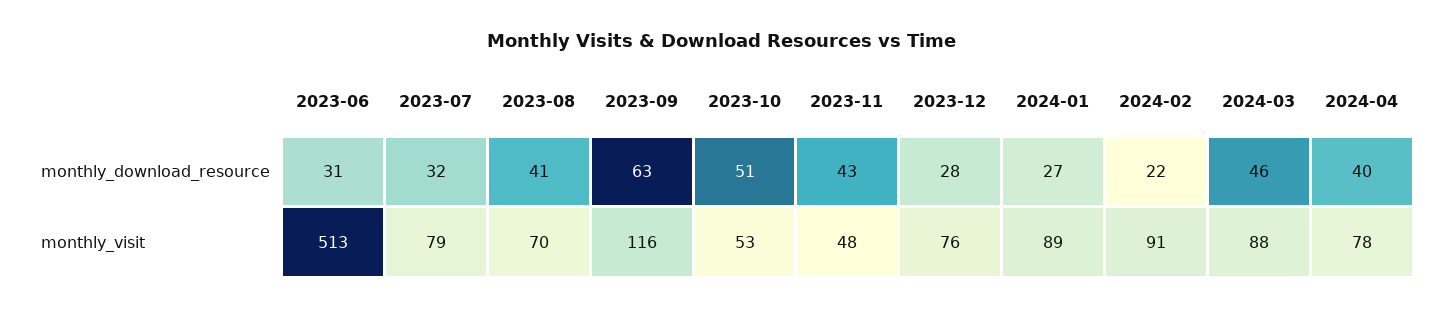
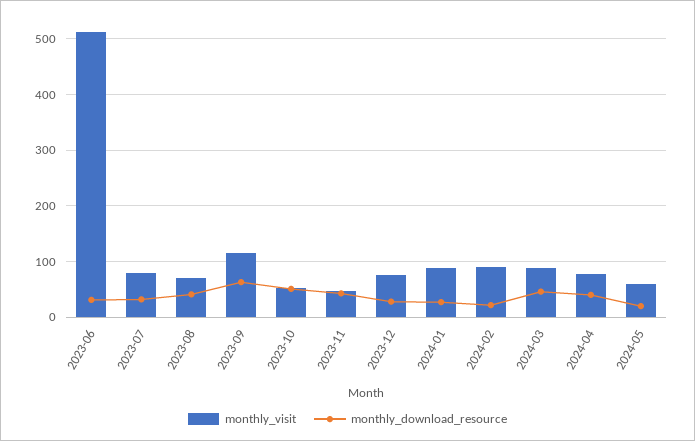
monthly_visit, 2024-05: none -> 60
monthly_download_resource, 2024-05: none -> 20

